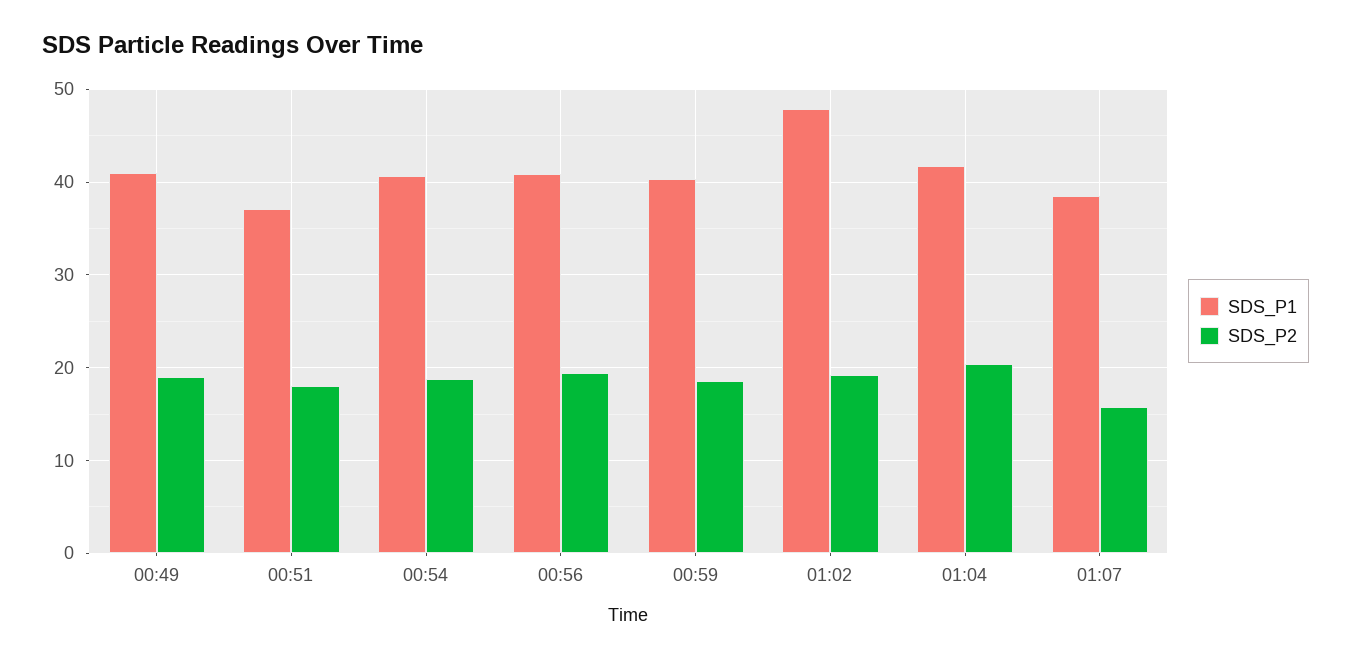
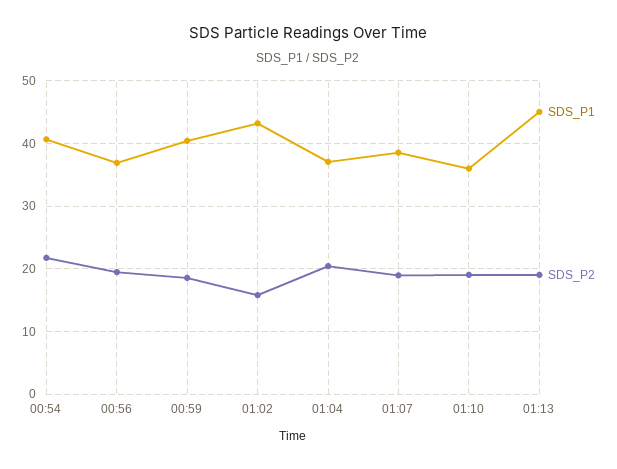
SDS_P1, 00:49: 41 -> none
SDS_P2, 00:49: 19 -> none
SDS_P1, 00:51: 37 -> none
SDS_P2, 00:51: 18 -> none
SDS_P2, 00:54: 19 -> 22
SDS_P1, 00:56: 41 -> 37
SDS_P1, 01:02: 48 -> 43
SDS_P2, 01:02: 19 -> 16
SDS_P1, 01:04: 42 -> 37
SDS_P2, 01:07: 16 -> 19
SDS_P1, 01:10: none -> 36
SDS_P2, 01:10: none -> 19
SDS_P1, 01:13: none -> 45
SDS_P2, 01:13: none -> 19

